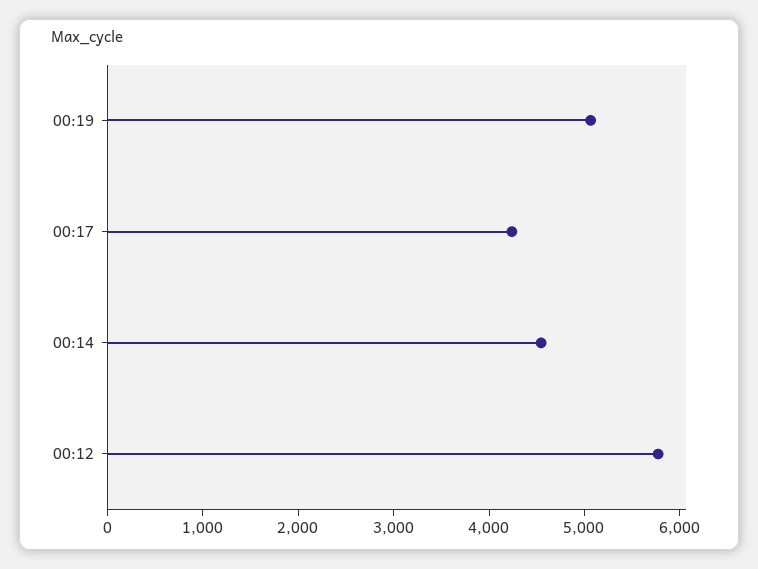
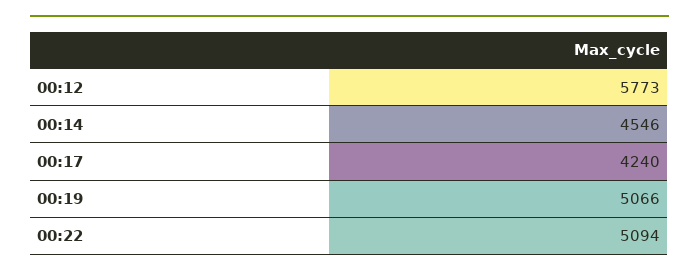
00:22: none -> 5094

